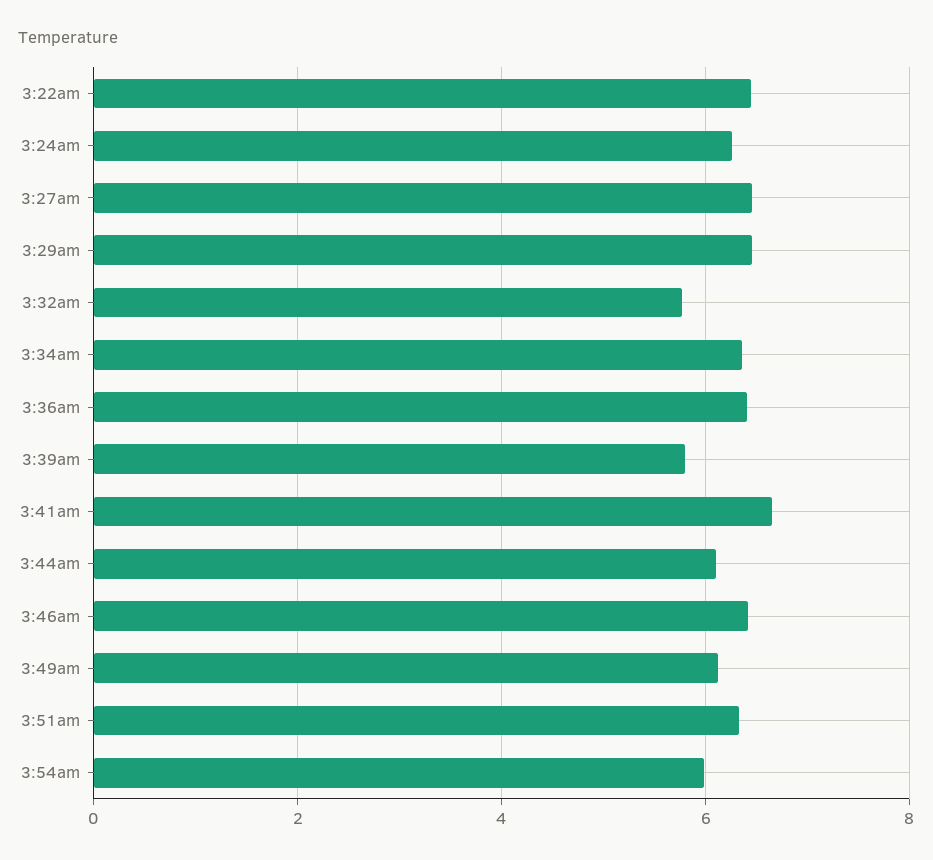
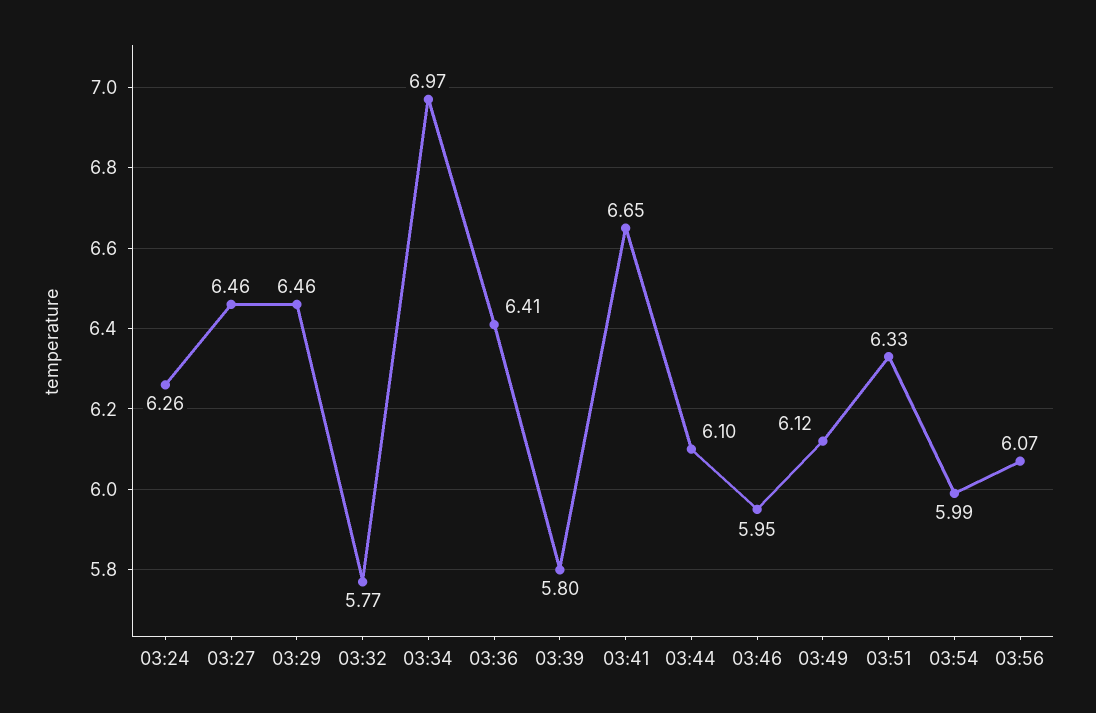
3:22am: 6.4 -> none
3:34am: 6.4 -> 6.97
3:46am: 6.4 -> 5.95
03:56: none -> 6.07

